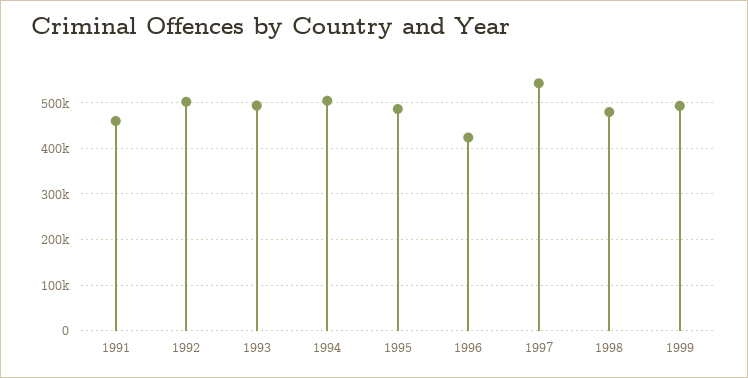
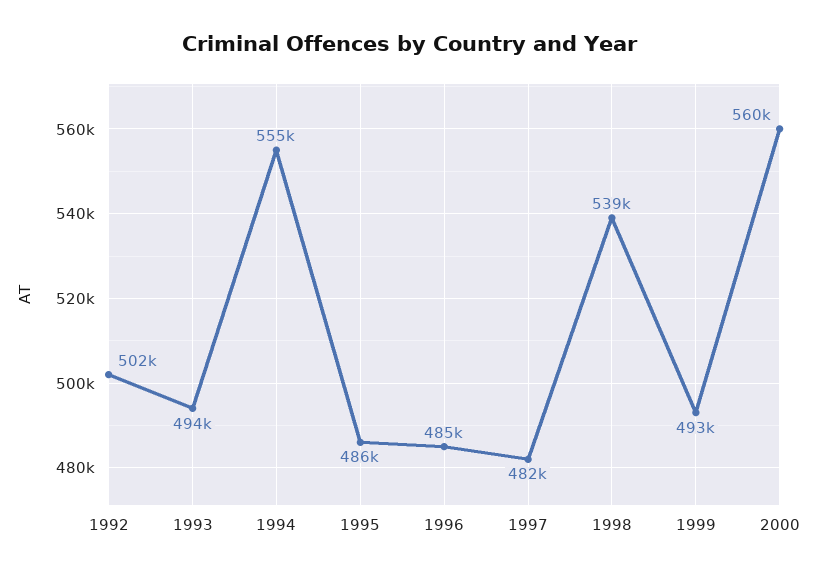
1991: 460000 -> none
1994: 500000 -> 555000
1996: 420000 -> 485000
1997: 540000 -> 482000
1998: 480000 -> 539000
2000: none -> 560000

